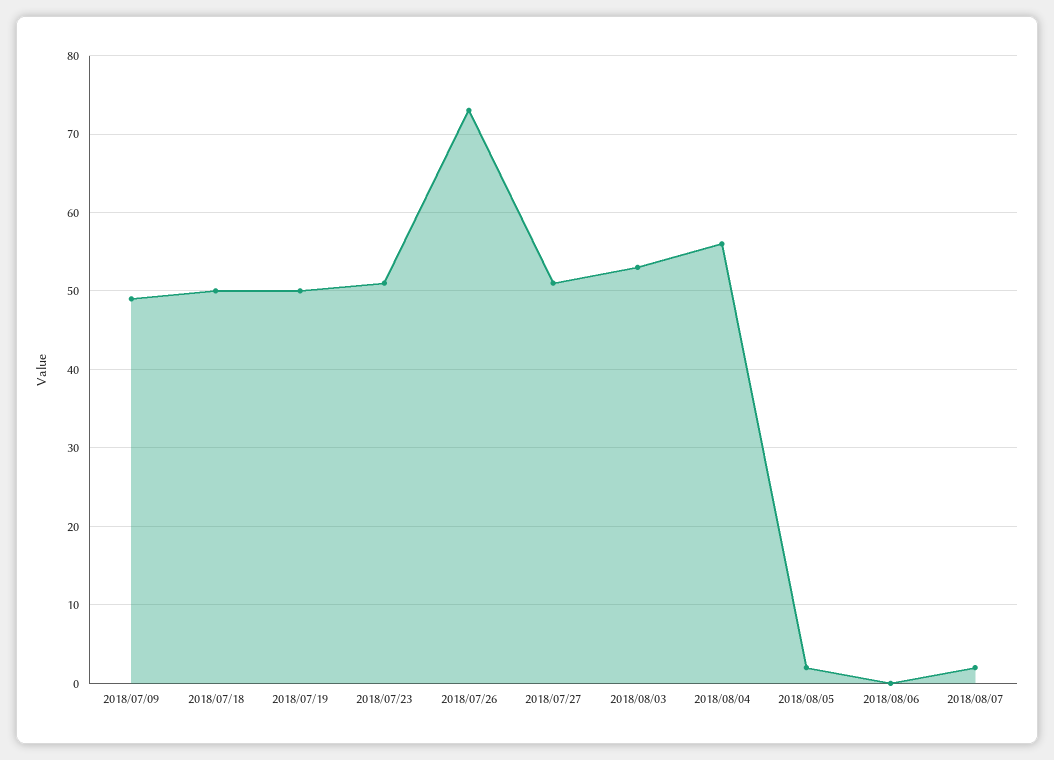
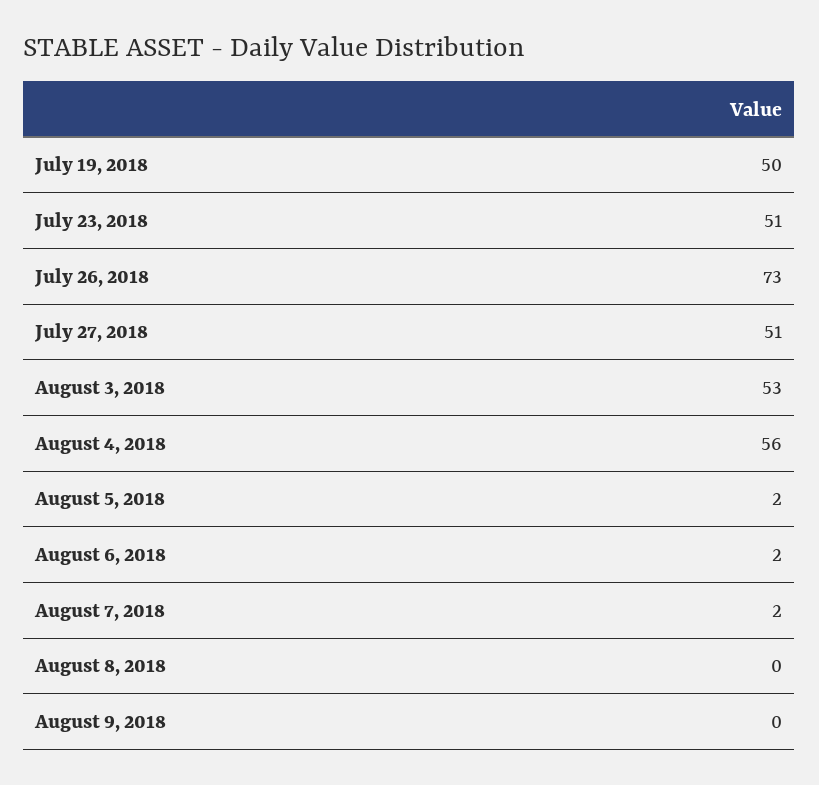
2018/07/09: 49 -> none
2018/07/18: 50 -> none
2018/08/06: 0 -> 2
August 8, 2018: none -> 0
August 9, 2018: none -> 0

